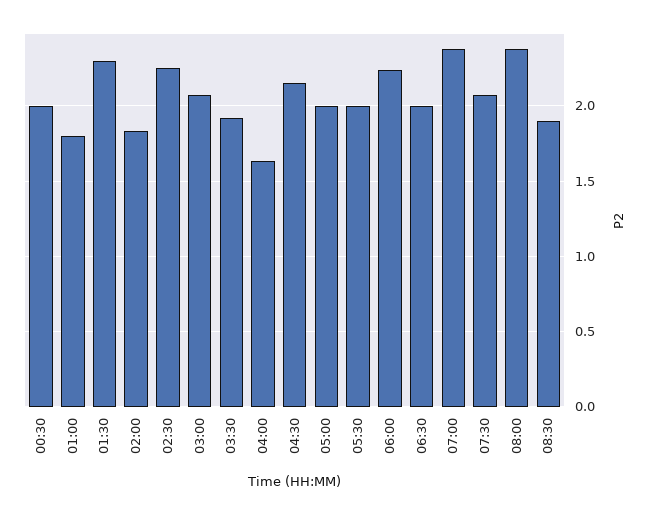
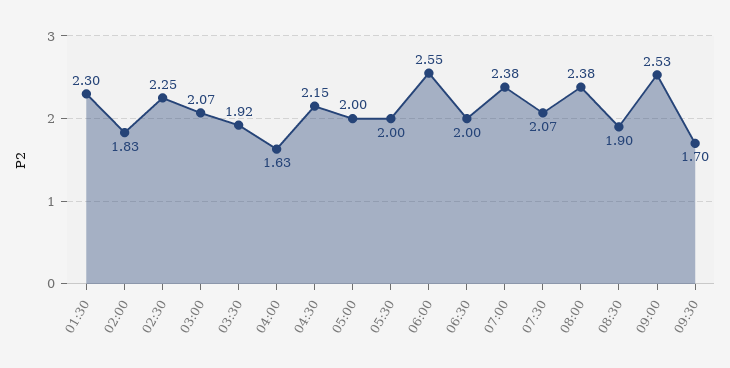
00:30: 2 -> none
01:00: 1.8 -> none
06:00: 2.25 -> 2.55
09:00: none -> 2.53
09:30: none -> 1.7

